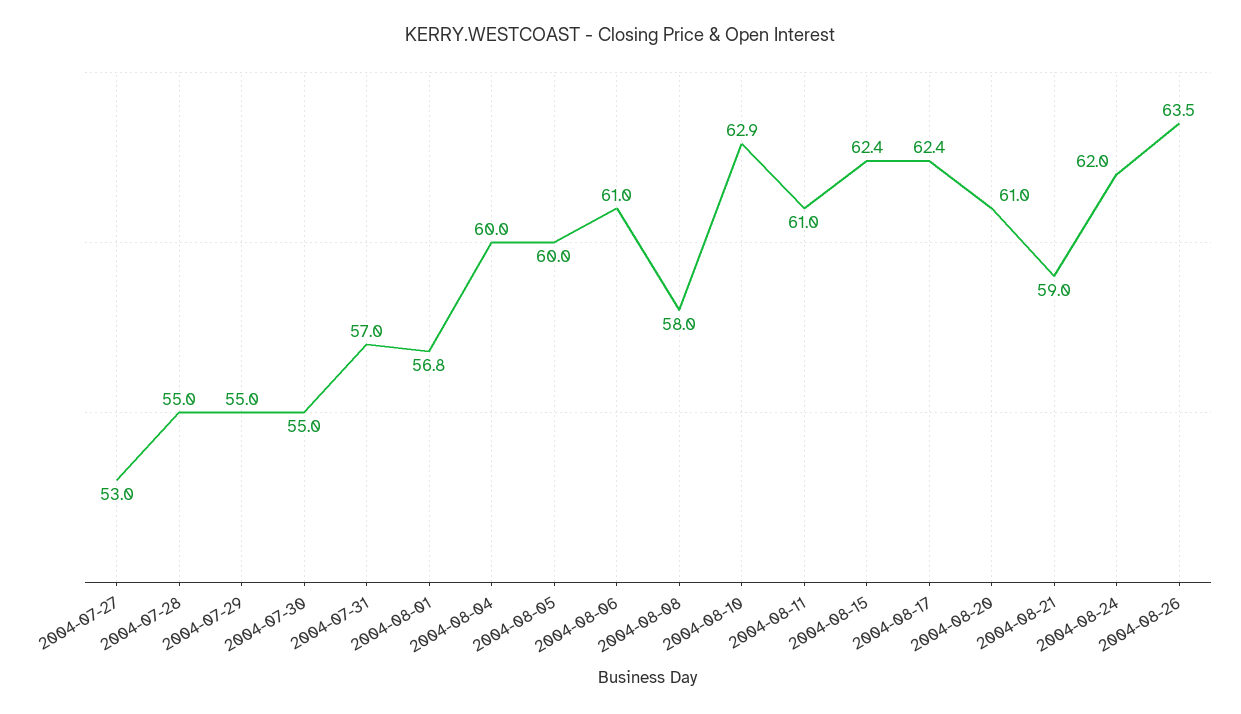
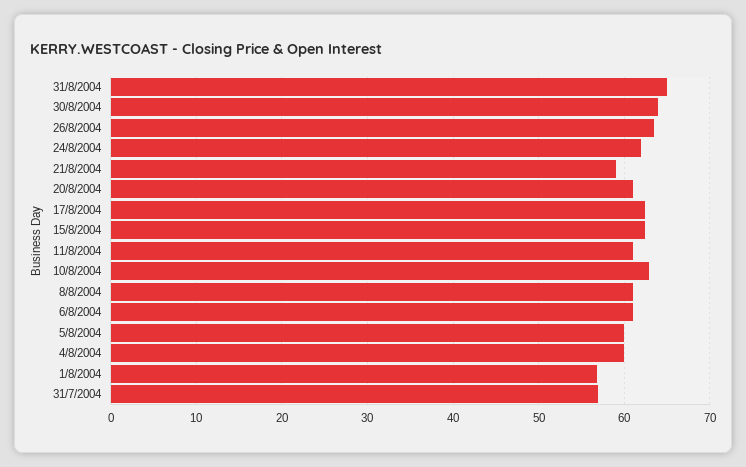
2004-07-27: 53 -> none
2004-07-28: 55 -> none
2004-07-29: 55 -> none
2004-07-30: 55 -> none
2004-08-08: 58 -> 61
31/8/2004: none -> 65
30/8/2004: none -> 64

